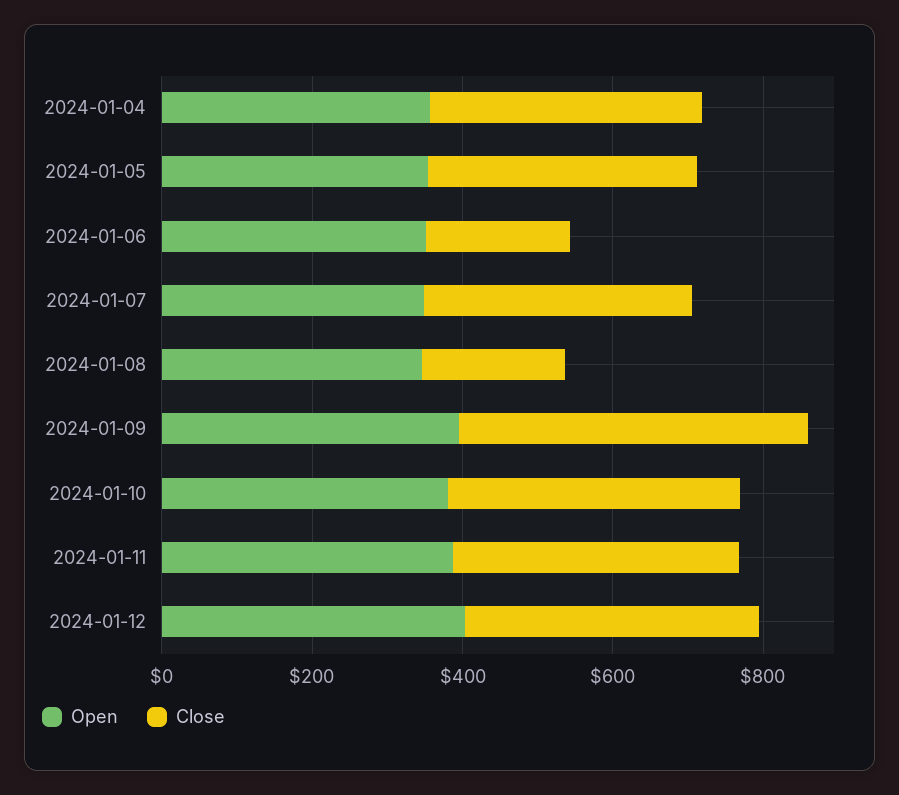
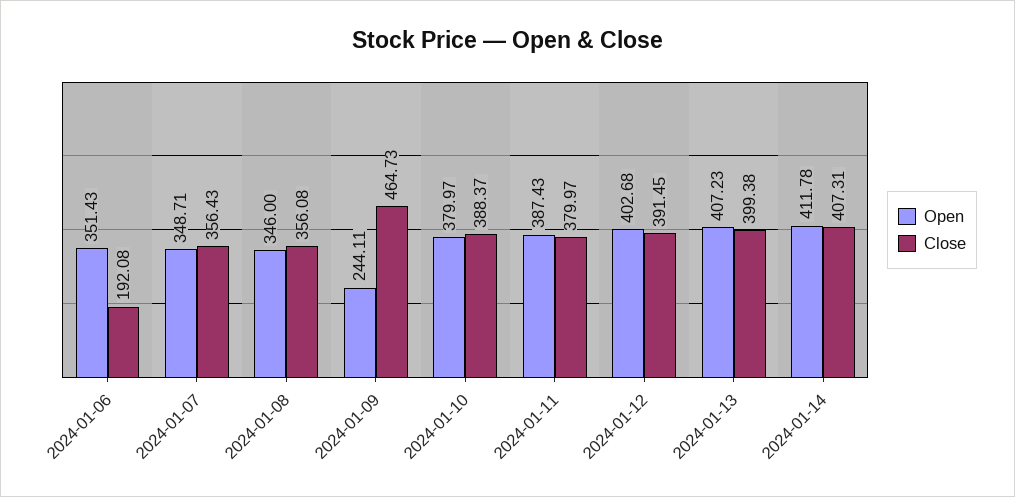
Open, 2024-01-04: 350 -> none
Close, 2024-01-04: 350 -> none
Open, 2024-01-05: 350 -> none
Close, 2024-01-05: 350 -> none
Close, 2024-01-08: 200 -> 356.08
Open, 2024-01-09: 400 -> 244.11
Open, 2024-01-13: none -> 407.23
Close, 2024-01-13: none -> 399.38
Open, 2024-01-14: none -> 411.78
Close, 2024-01-14: none -> 407.31

